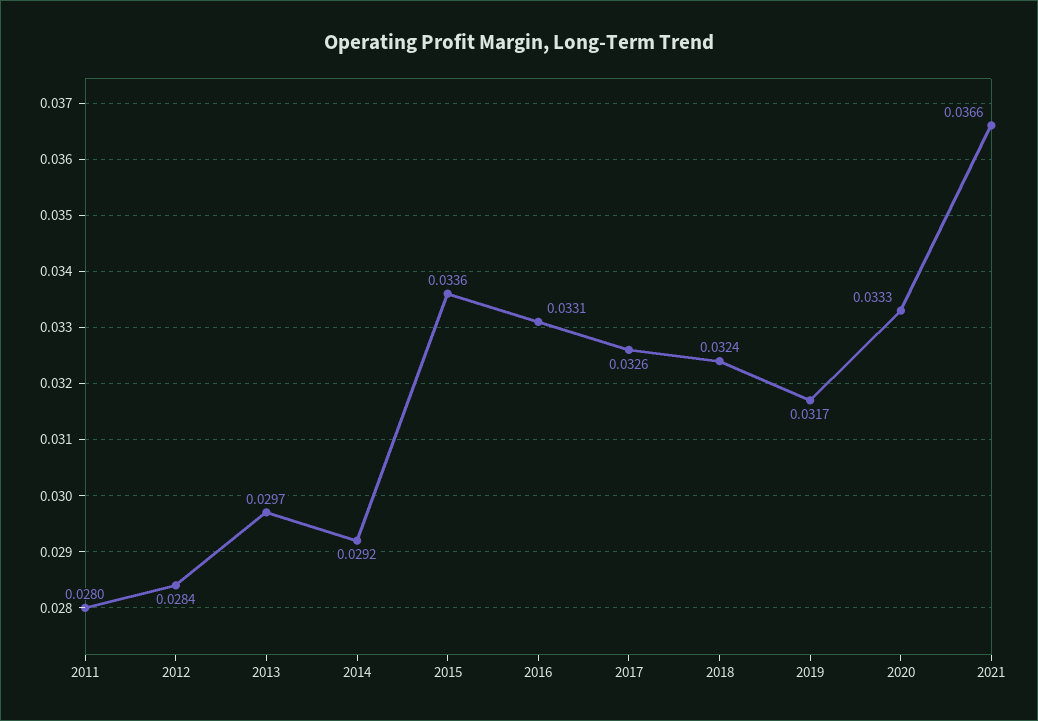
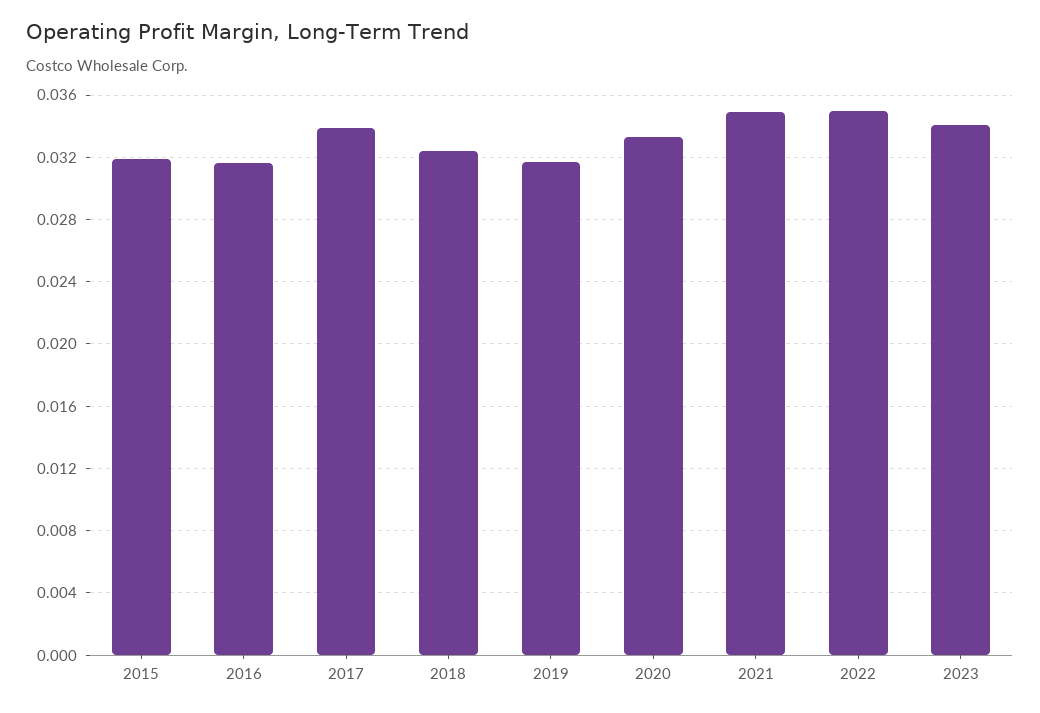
2011: 0.028 -> none
2012: 0.0284 -> none
2013: 0.0297 -> none
2014: 0.0292 -> none
2015: 0.0336 -> 0.032
2016: 0.0331 -> 0.0315
2017: 0.0326 -> 0.034
2021: 0.0366 -> 0.035
2022: none -> 0.035
2023: none -> 0.034

